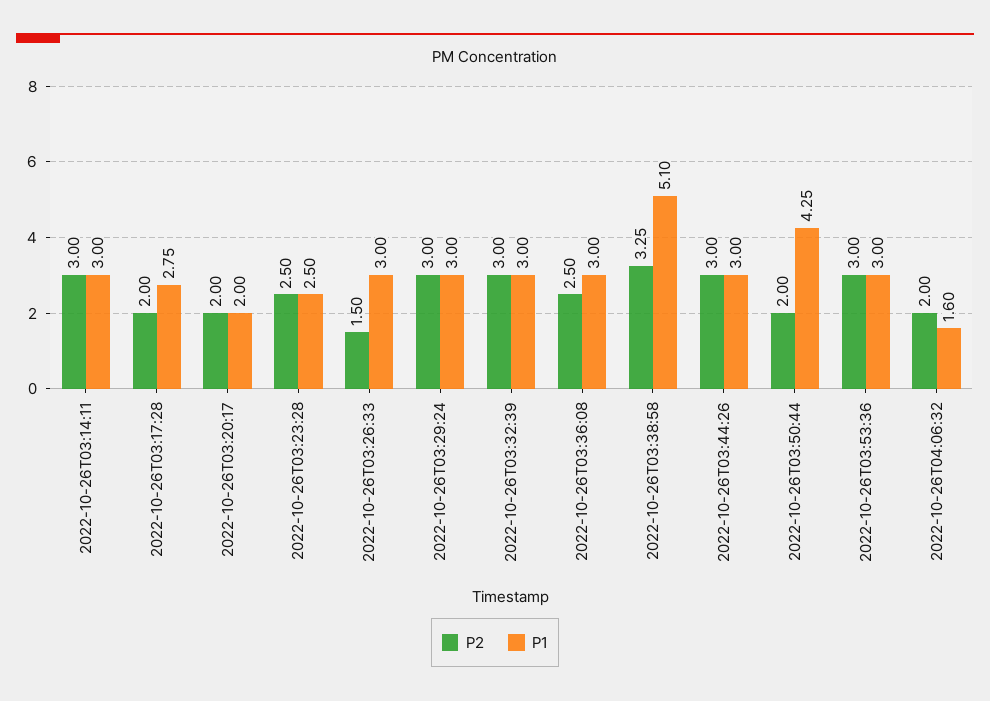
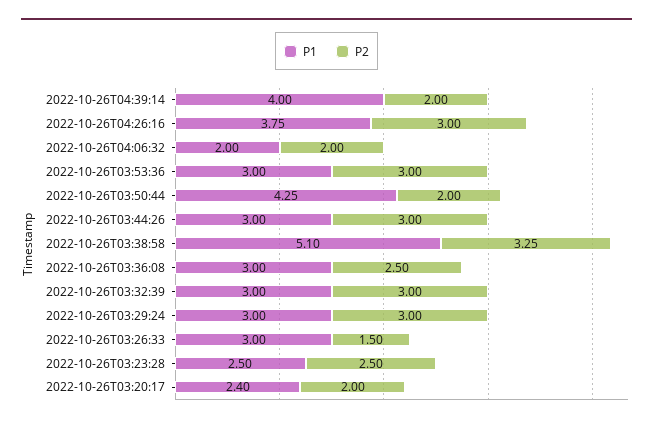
P2, 2022-10-26T03:14:11: 3 -> none
P1, 2022-10-26T03:14:11: 3 -> none
P2, 2022-10-26T03:17:28: 2 -> none
P1, 2022-10-26T03:17:28: 2.75 -> none
P1, 2022-10-26T03:20:17: 2 -> 2.4
P1, 2022-10-26T04:06:32: 1.6 -> 2
P1, 2022-10-26T04:39:14: none -> 4
P2, 2022-10-26T04:39:14: none -> 2
P1, 2022-10-26T04:26:16: none -> 3.75
P2, 2022-10-26T04:26:16: none -> 3

